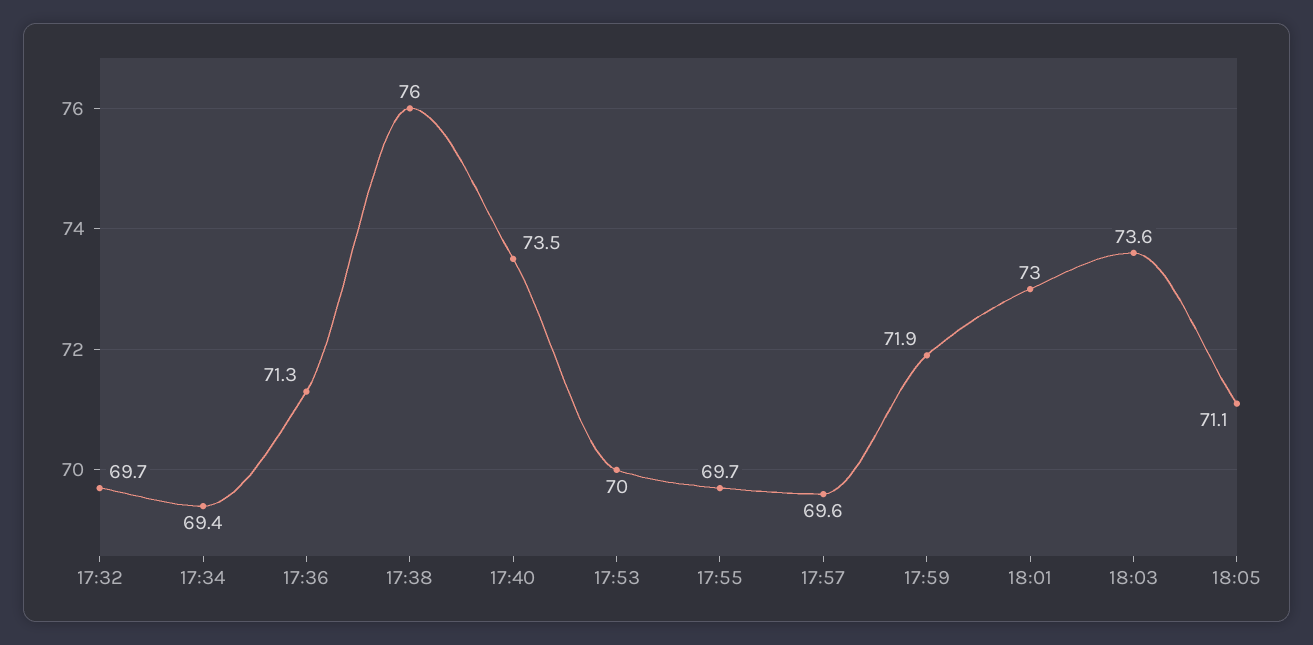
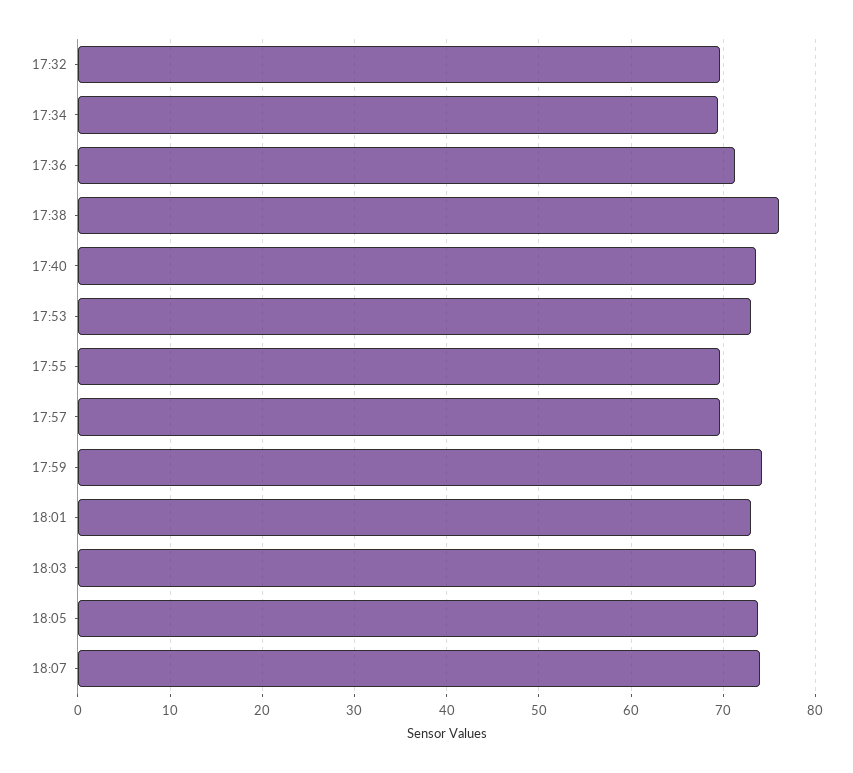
17:53: 70 -> 73
17:59: 71.9 -> 74
18:05: 71.1 -> 74
18:07: none -> 74

